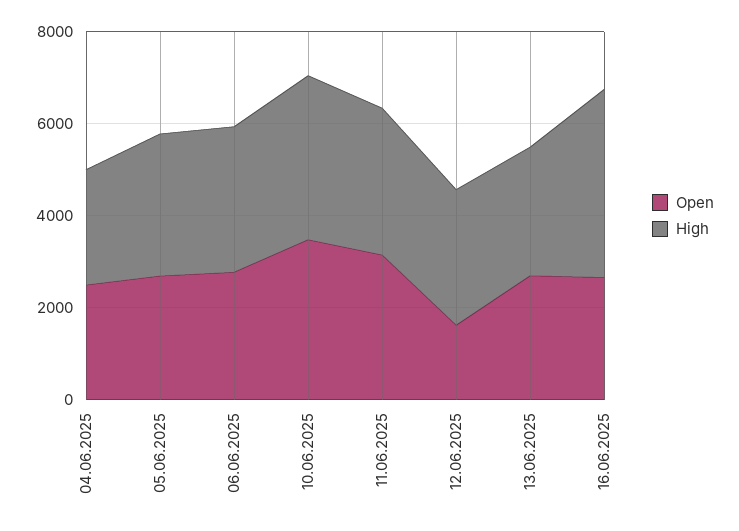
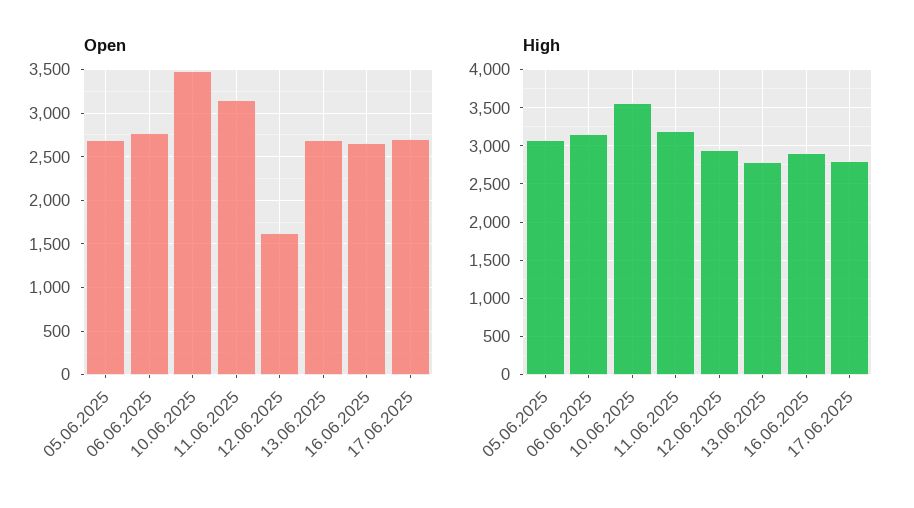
Open, 04.06.2025: 2500 -> none
High, 04.06.2025: 2500 -> none
High, 16.06.2025: 4000 -> 2900
Open, 17.06.2025: none -> 2700
High, 17.06.2025: none -> 2800

